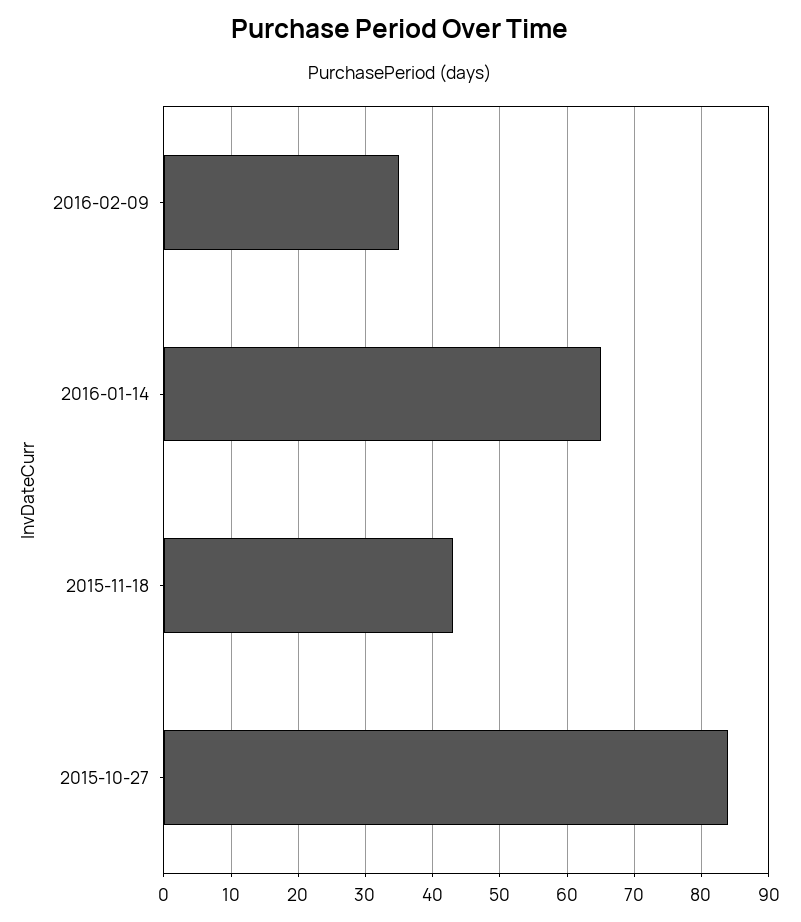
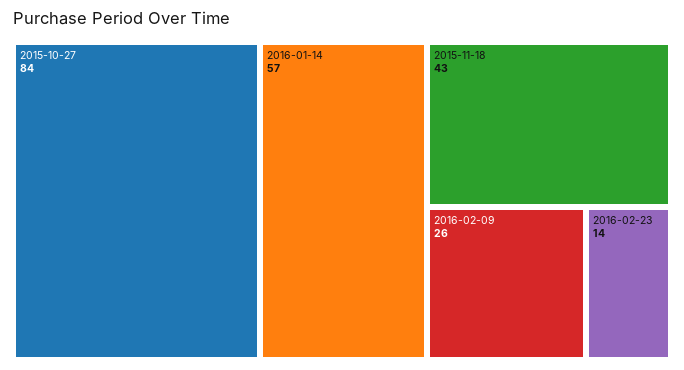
2016-02-09: 35 -> 26
2016-01-14: 65 -> 57
2016-02-23: none -> 14

